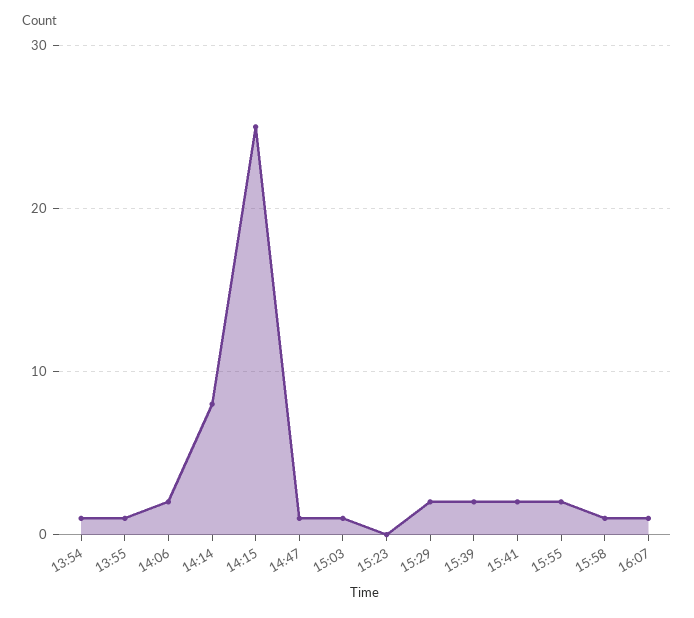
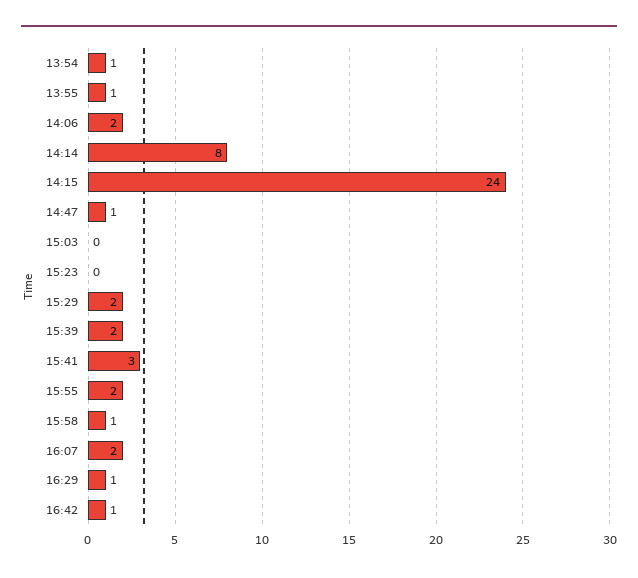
14:15: 25 -> 24
15:03: 1 -> 0
15:41: 2 -> 3
16:07: 1 -> 2
16:29: none -> 1
16:42: none -> 1

